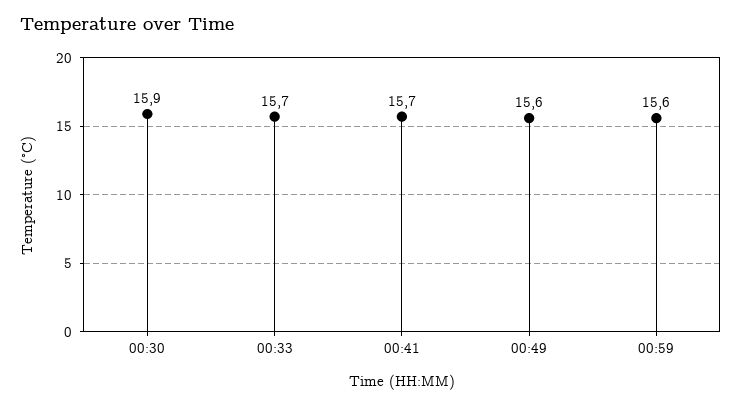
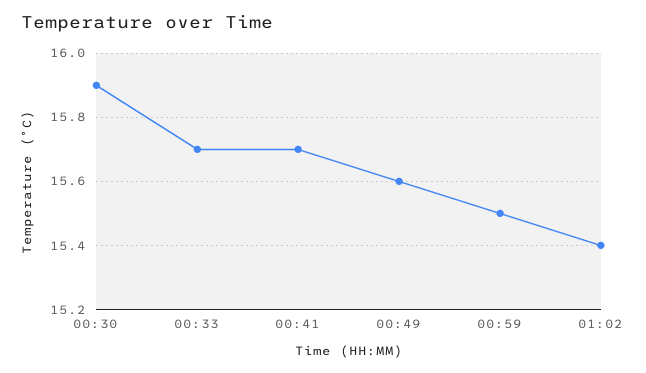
00:59: 15.6 -> 15.5
01:02: none -> 15.4

